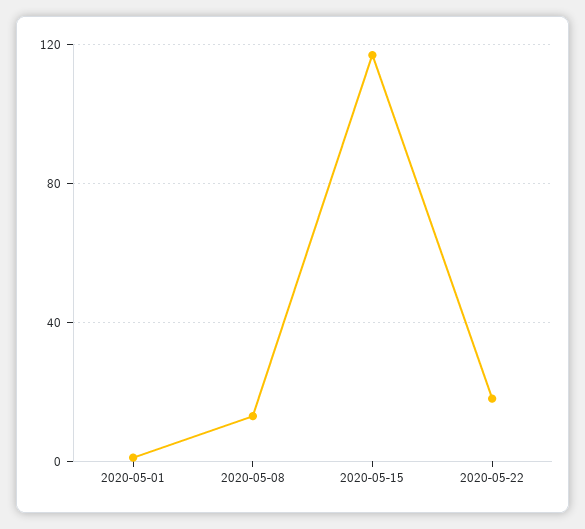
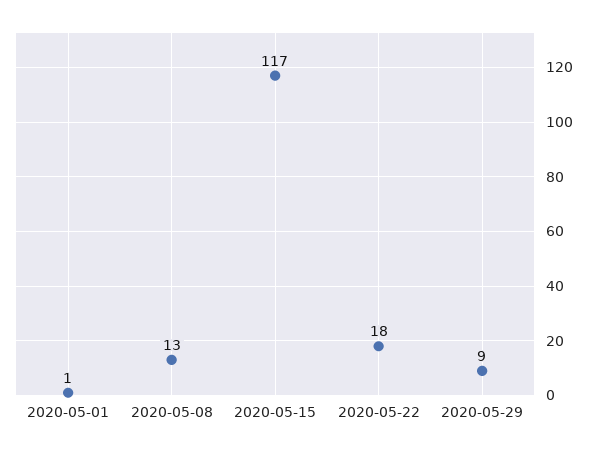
2020-05-29: none -> 9

